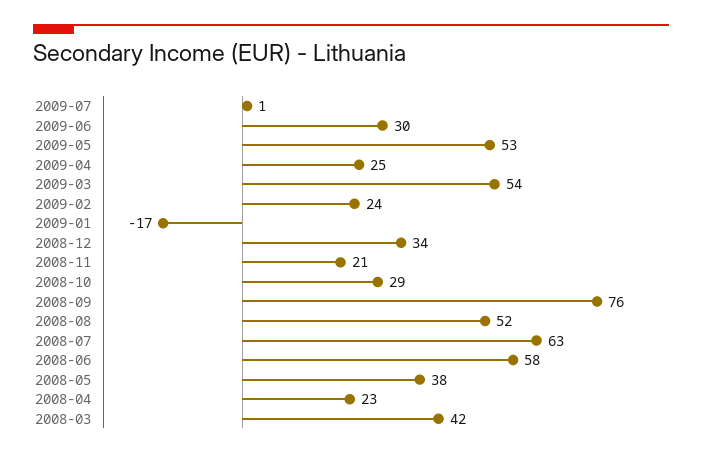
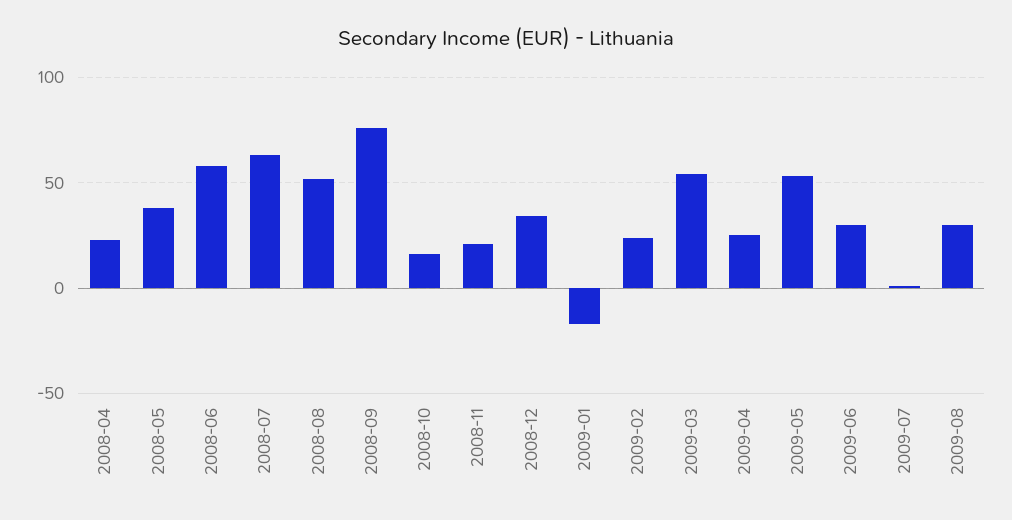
2008-10: 29 -> 15
2008-03: 42 -> none
2009-08: none -> 30

